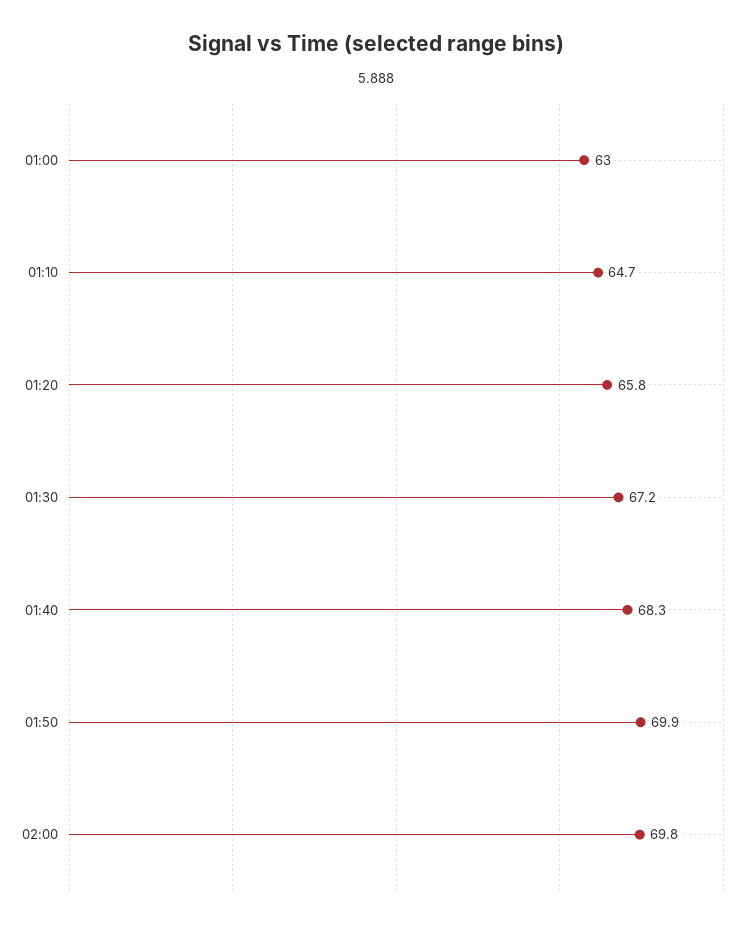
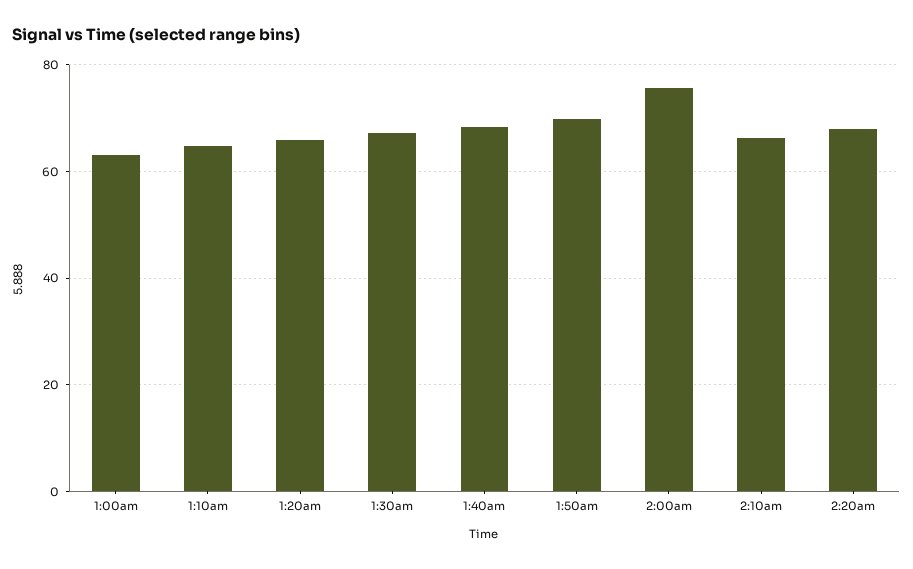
02:00: 69.8 -> 76
2:10am: none -> 66
2:20am: none -> 68

